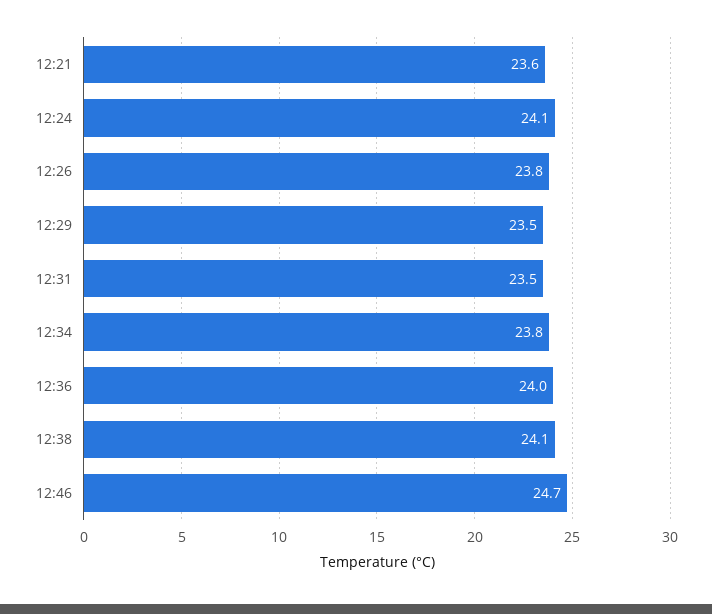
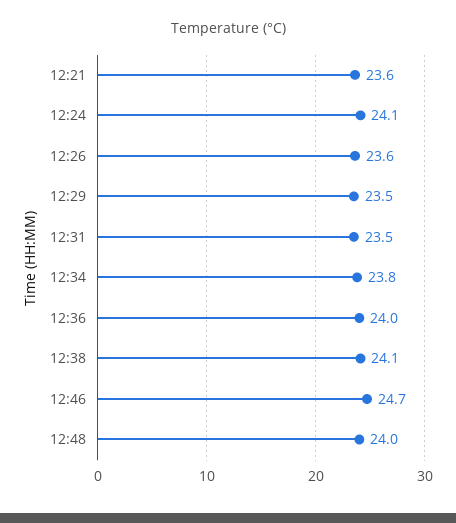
12:26: 23.8 -> 23.6
12:48: none -> 24

